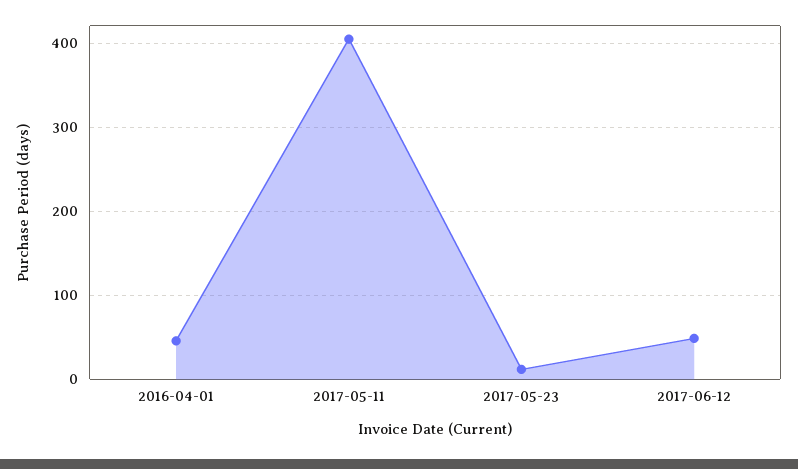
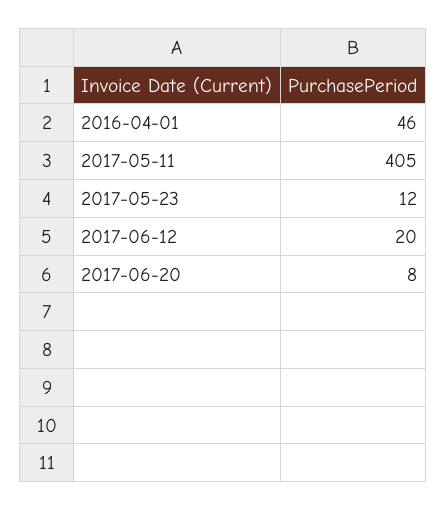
2017-06-12: 50 -> 20
2017-06-20: none -> 8

